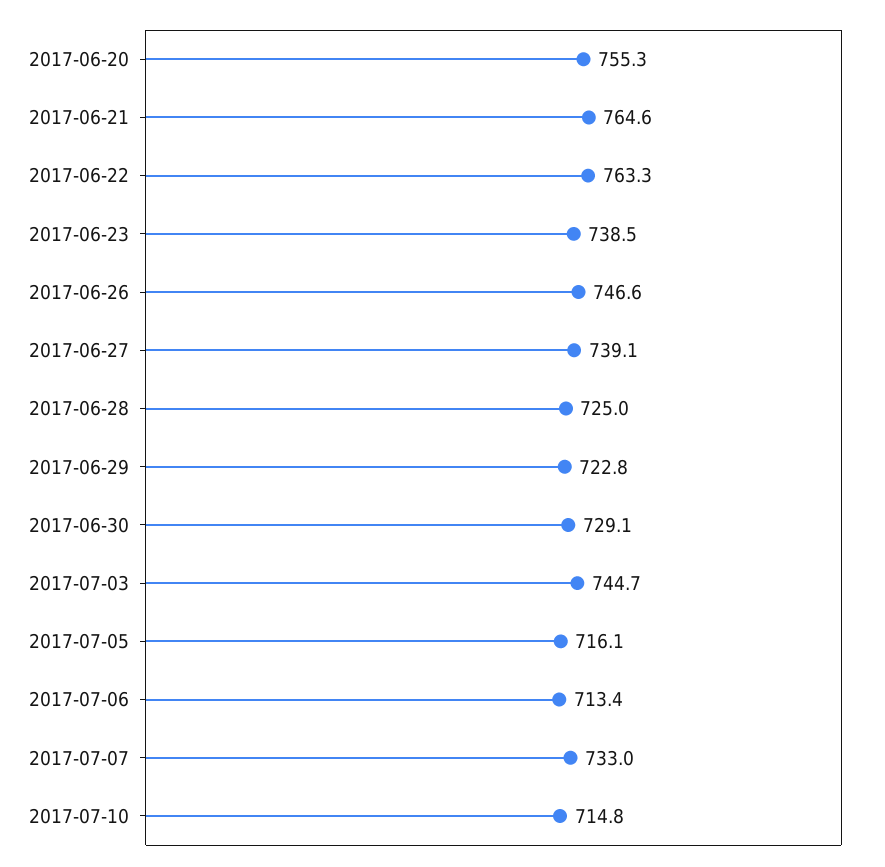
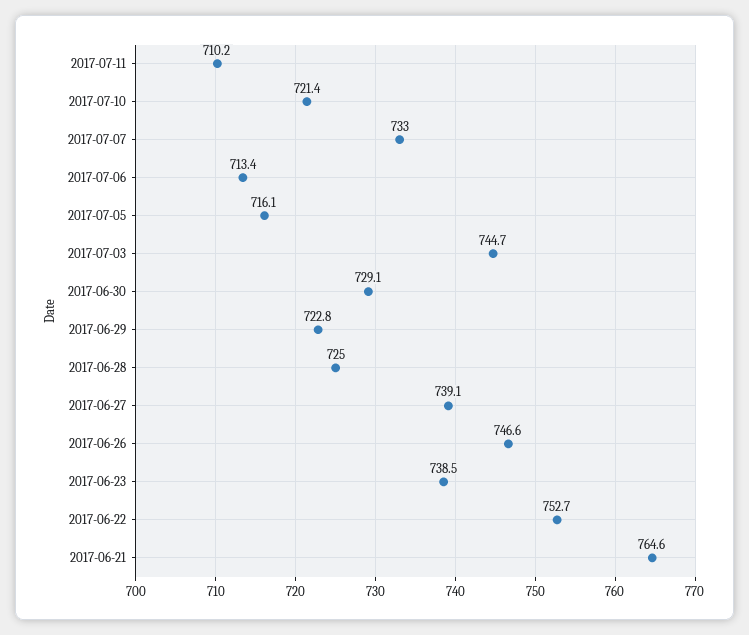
2017-06-20: 755.3 -> none
2017-06-22: 763.3 -> 752.7
2017-07-10: 714.8 -> 721.4
2017-07-11: none -> 710.2

